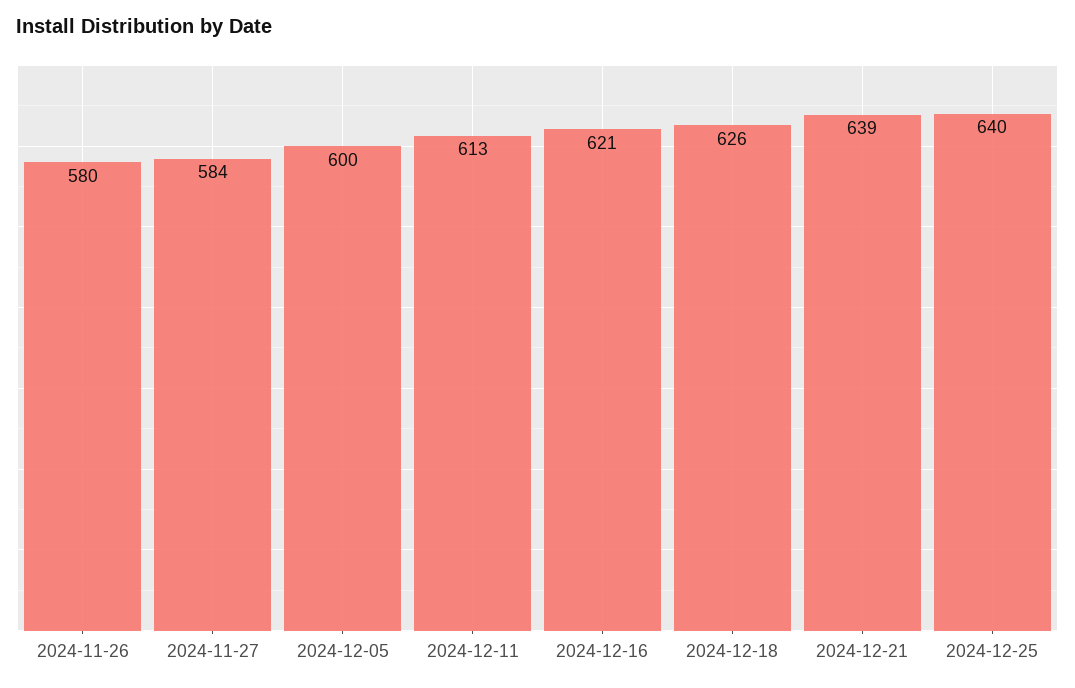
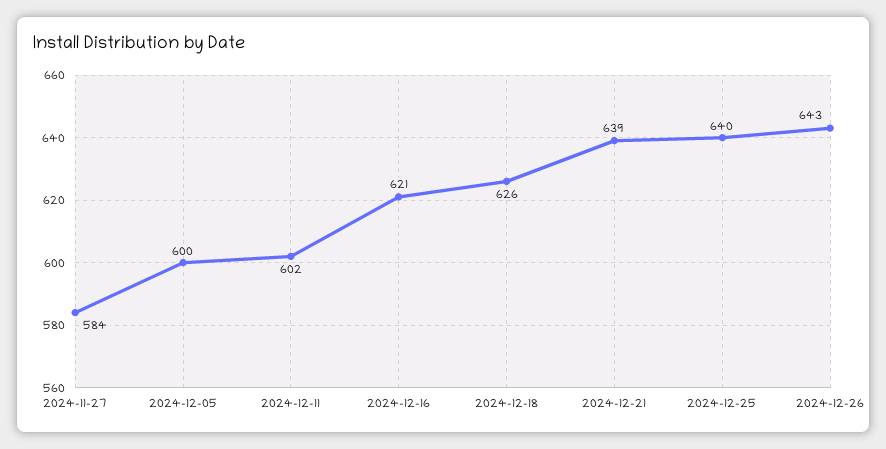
2024-11-26: 580 -> none
2024-12-11: 613 -> 602
2024-12-26: none -> 643

